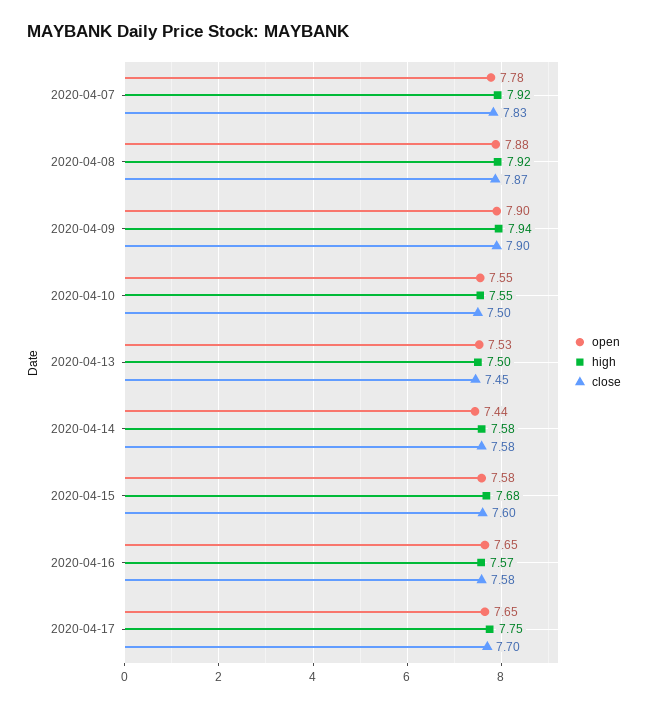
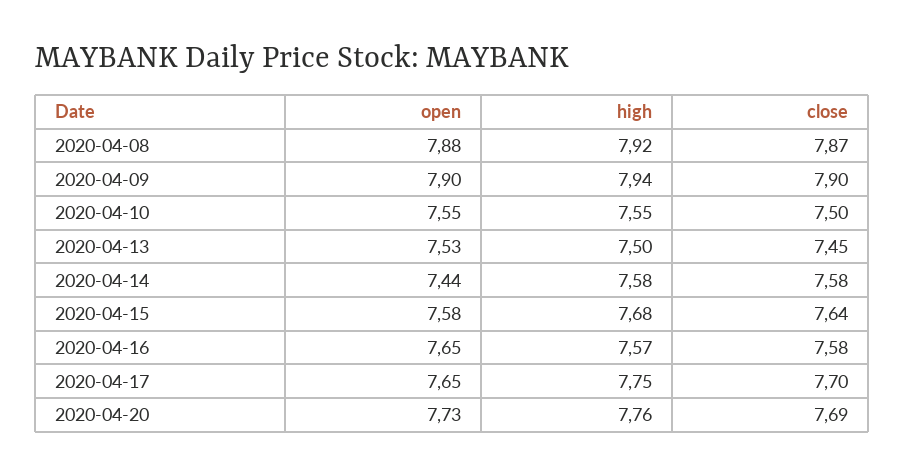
open, 2020-04-07: 7.78 -> none
high, 2020-04-07: 7.92 -> none
close, 2020-04-07: 7.83 -> none
close, 2020-04-15: 7.6 -> 7.64
open, 2020-04-20: none -> 7.73
high, 2020-04-20: none -> 7.76
close, 2020-04-20: none -> 7.69

